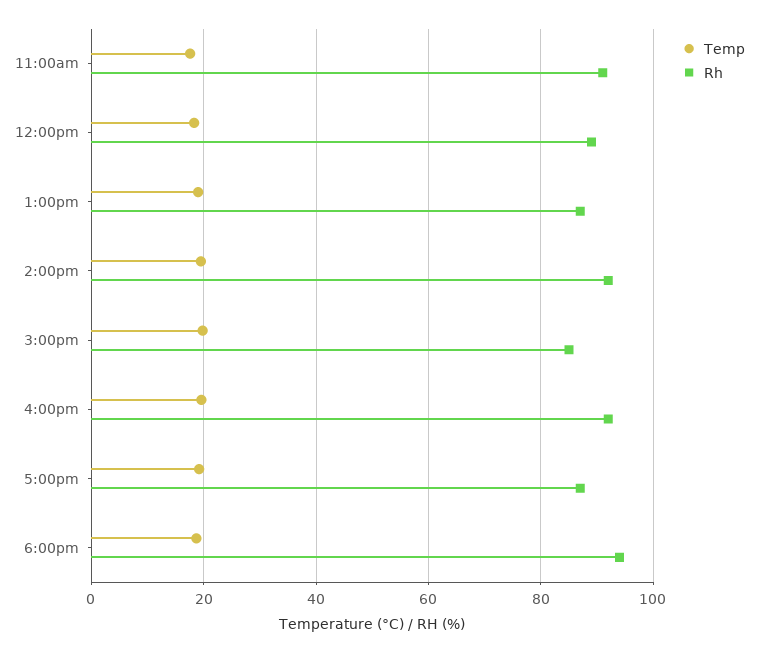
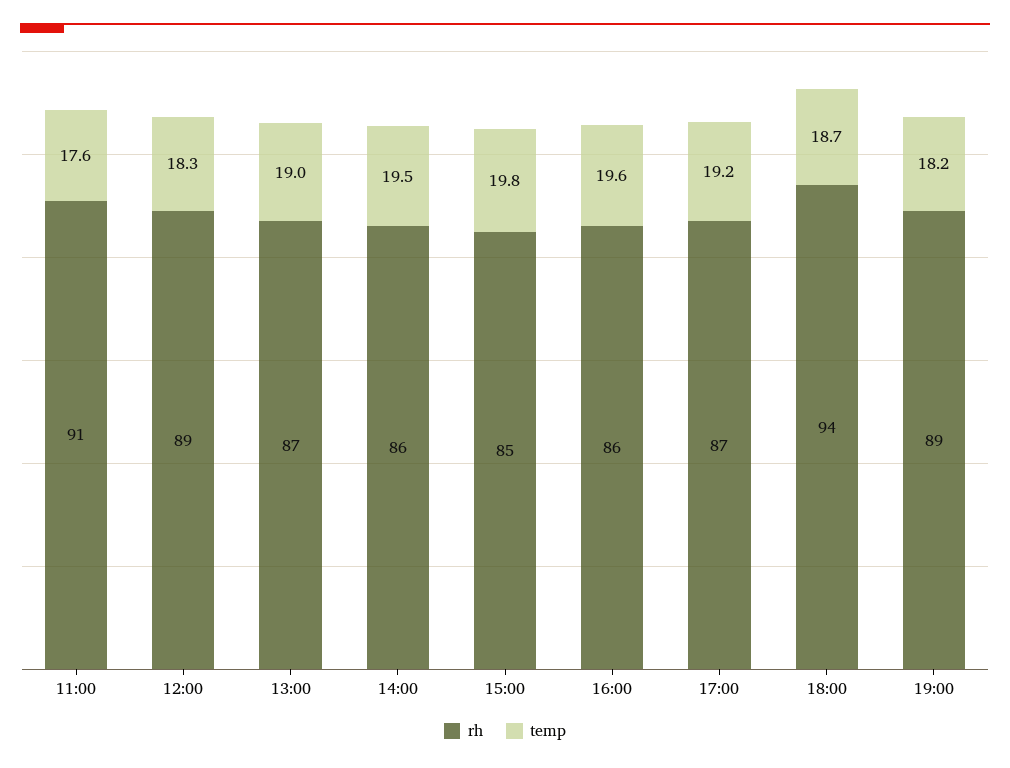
Rh, 2:00pm: 92 -> 86
Rh, 4:00pm: 92 -> 86
Rh, 19:00: none -> 89
Temp, 19:00: none -> 18.2

